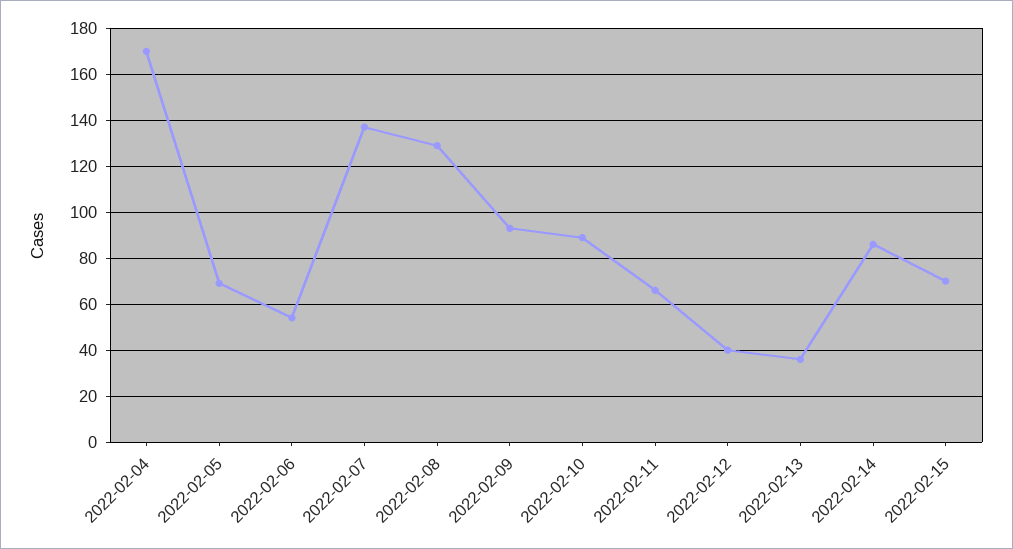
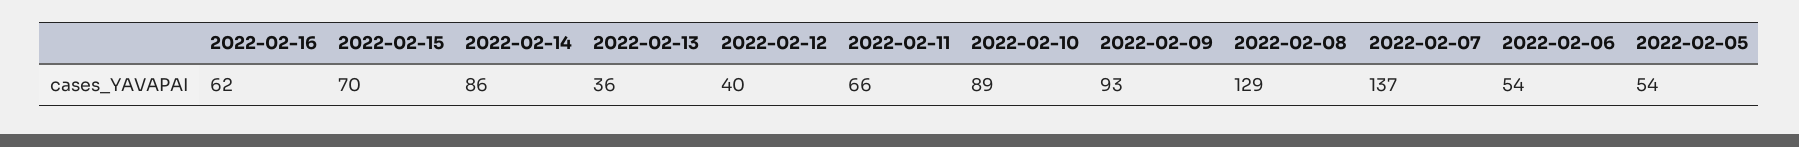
2022-02-04: 170 -> none
2022-02-05: 70 -> 54
2022-02-16: none -> 62

